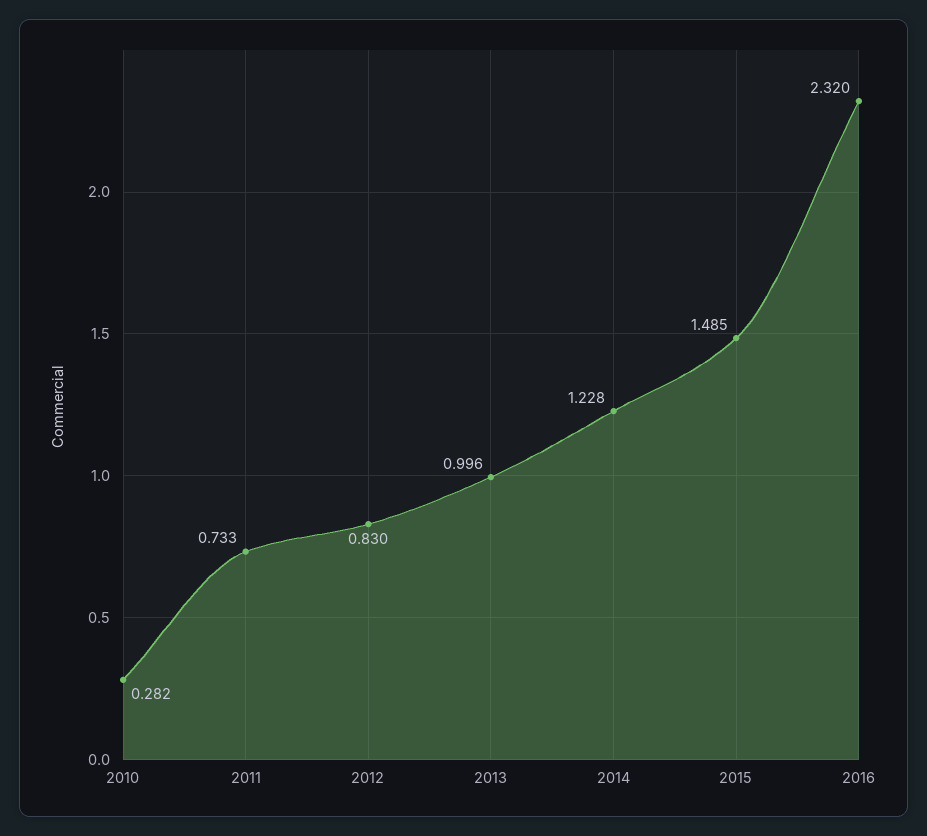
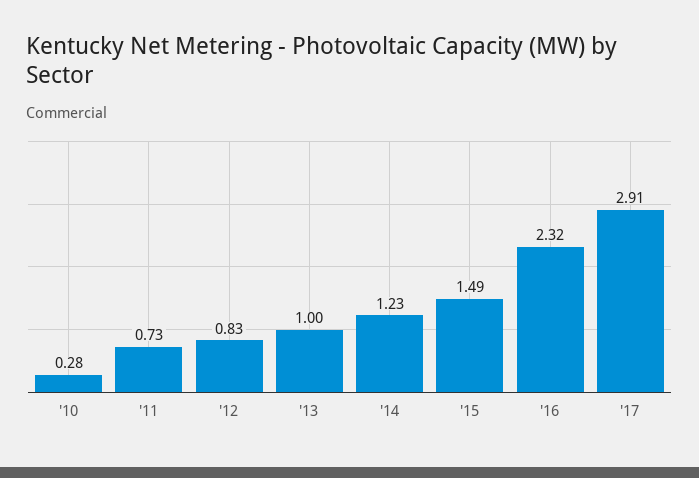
'17: none -> 2.91

